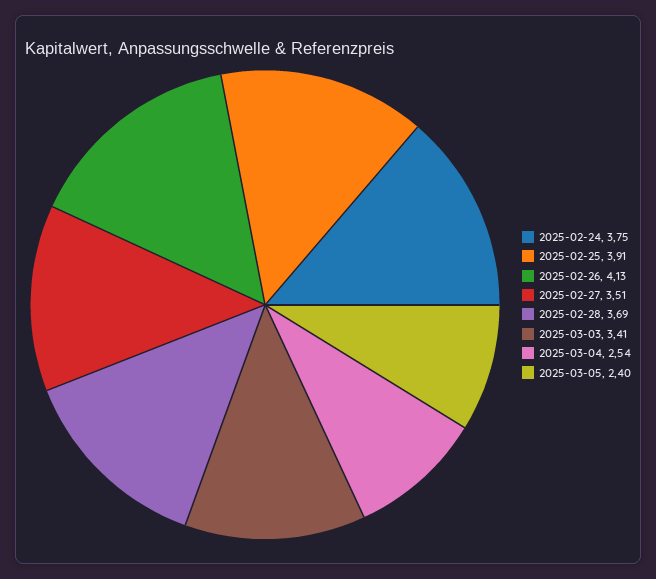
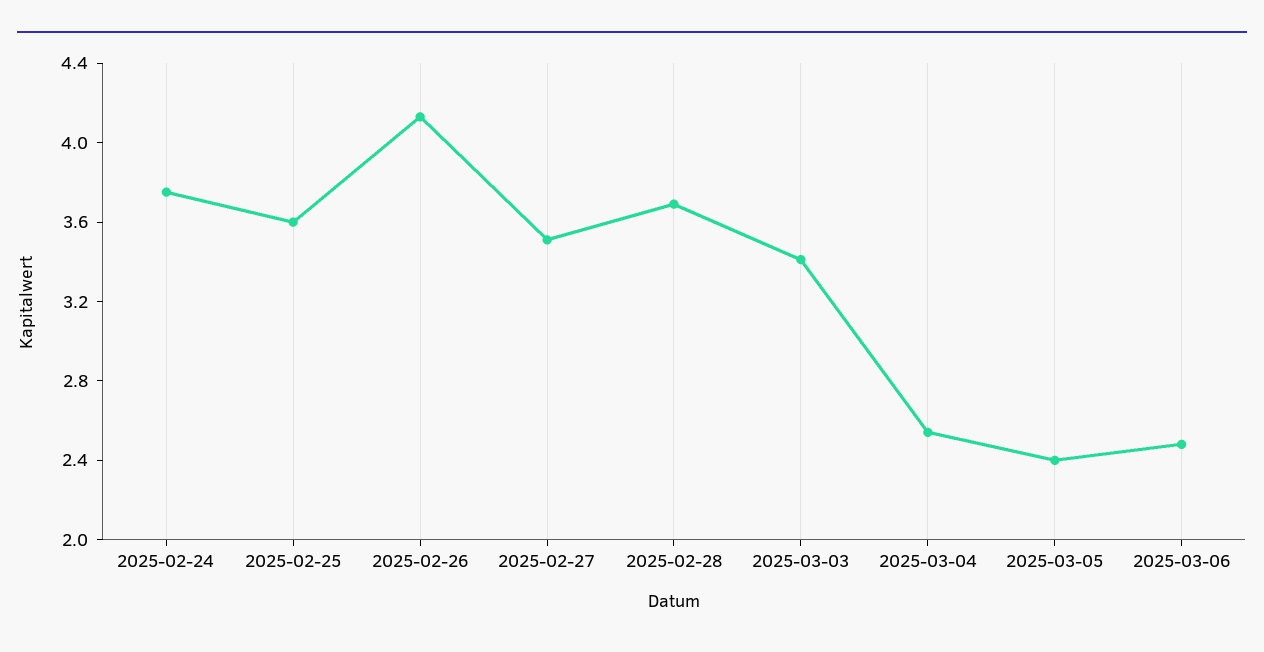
2025-02-25: 3.91 -> 3.6
2025-03-06: none -> 2.5

